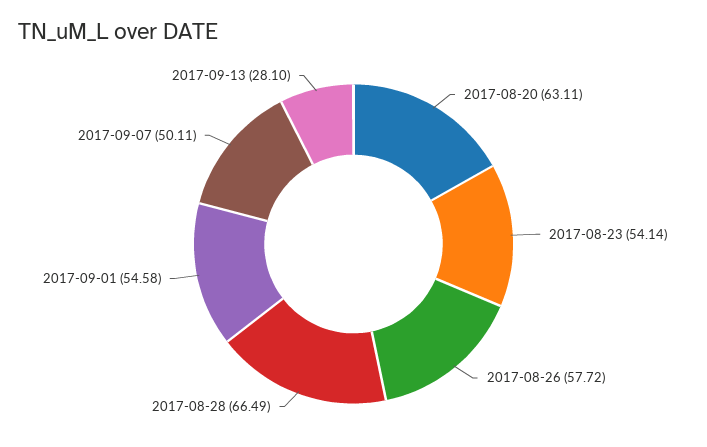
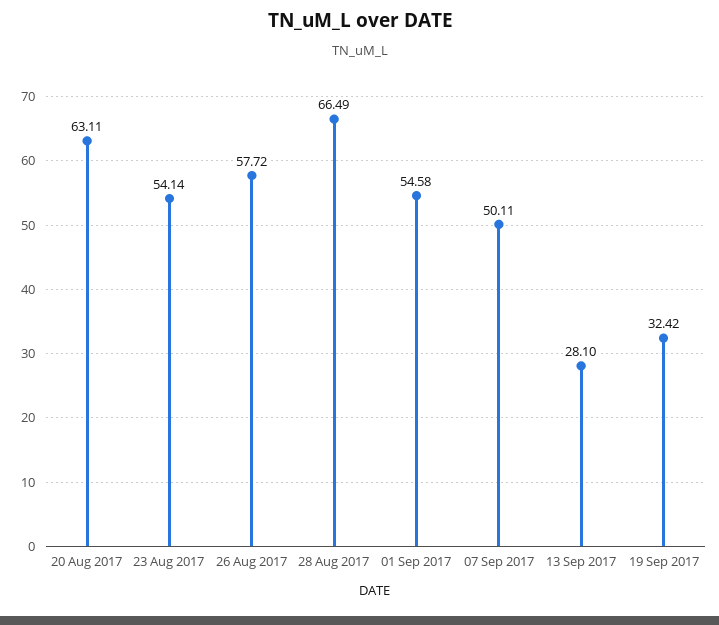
19 Sep 2017: none -> 32.42

